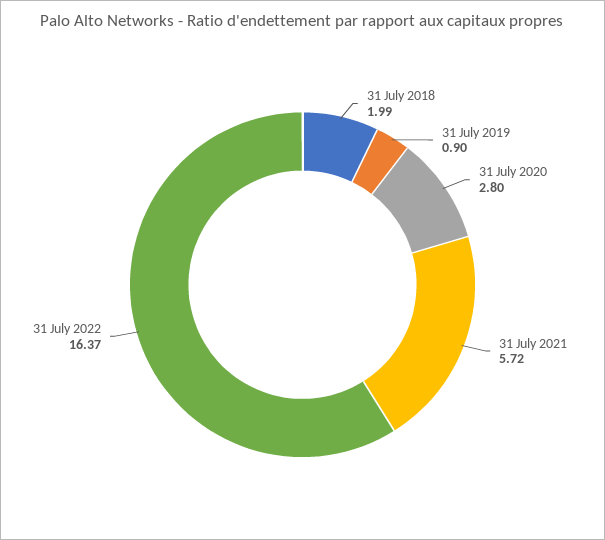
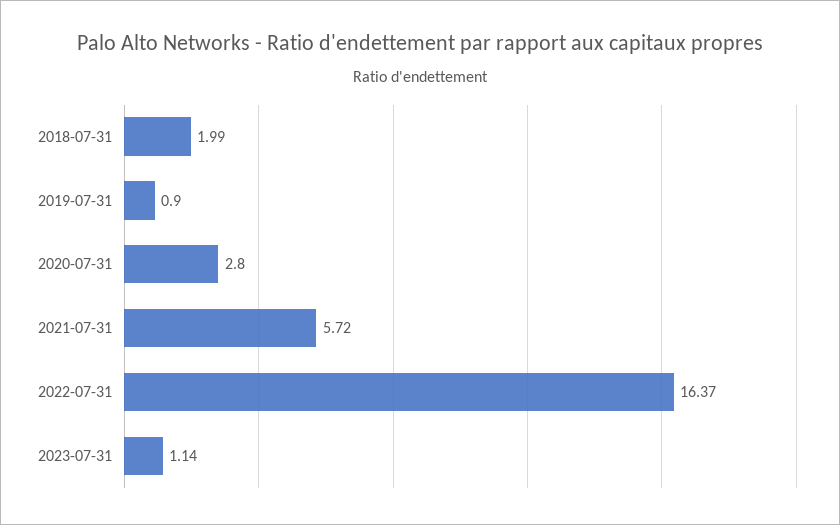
2023-07-31: none -> 1.14

